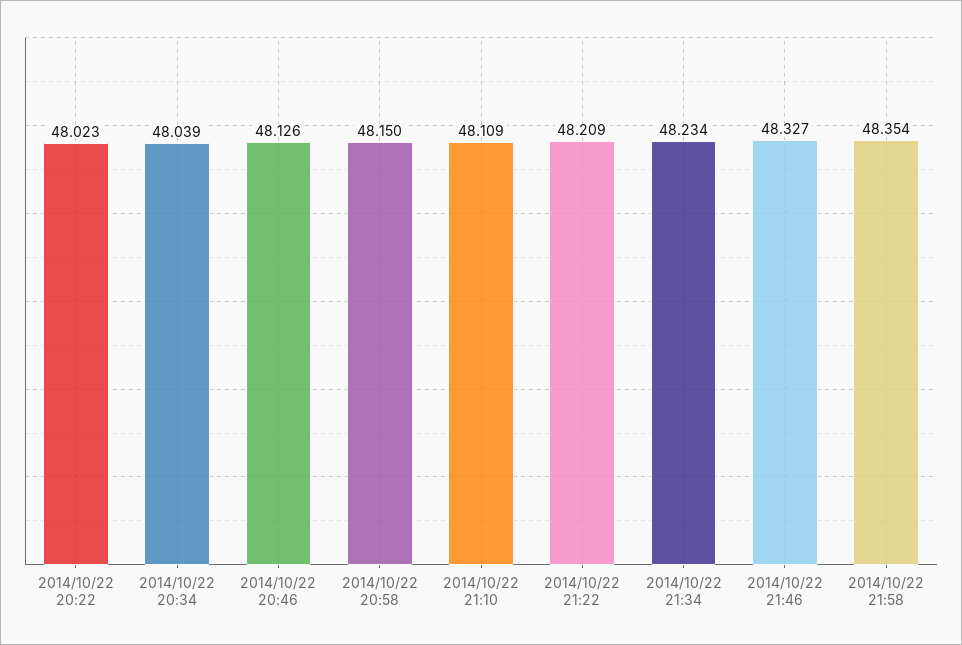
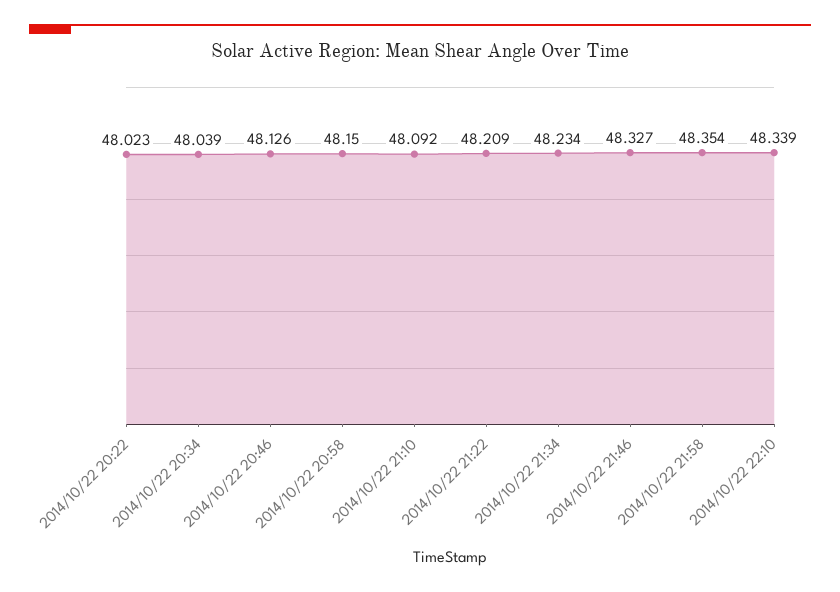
2014/10/22 21:10: 48.109 -> 48.092
2014/10/22 22:10: none -> 48.339

